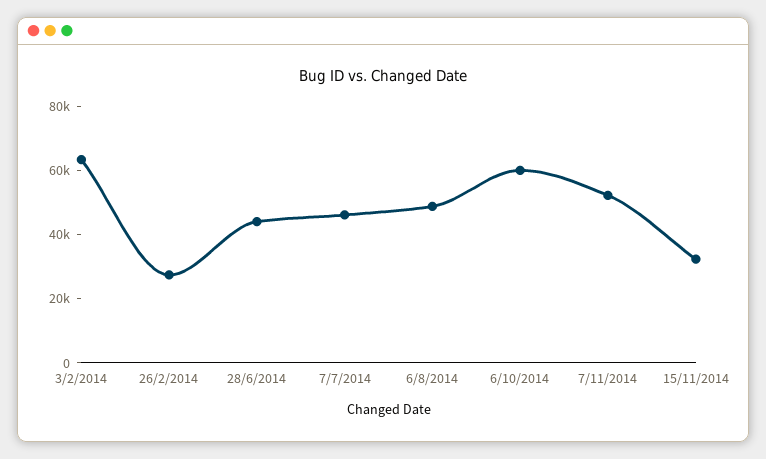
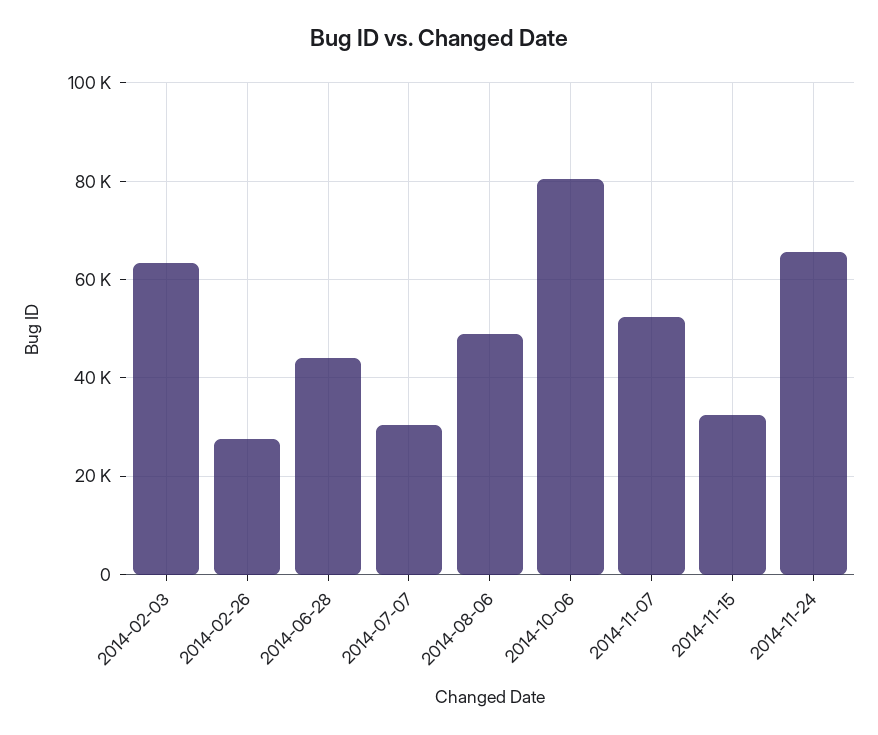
7/7/2014: 45000 -> 30000
6/10/2014: 60000 -> 80000
2014-11-24: none -> 66000

